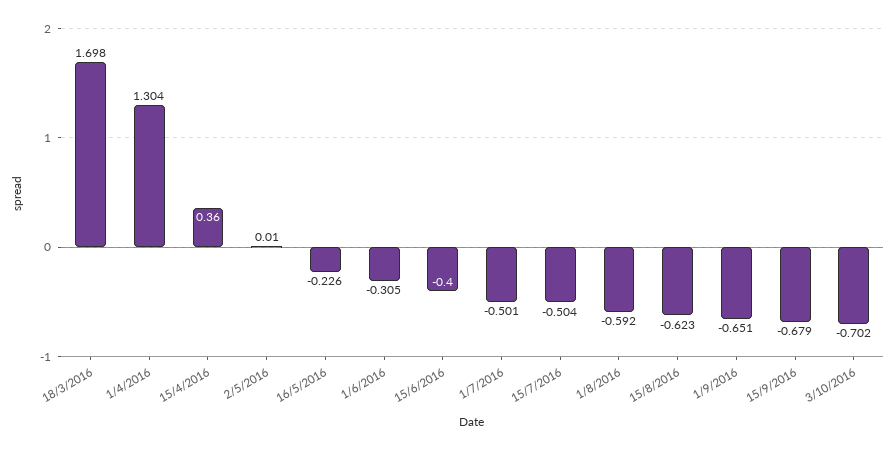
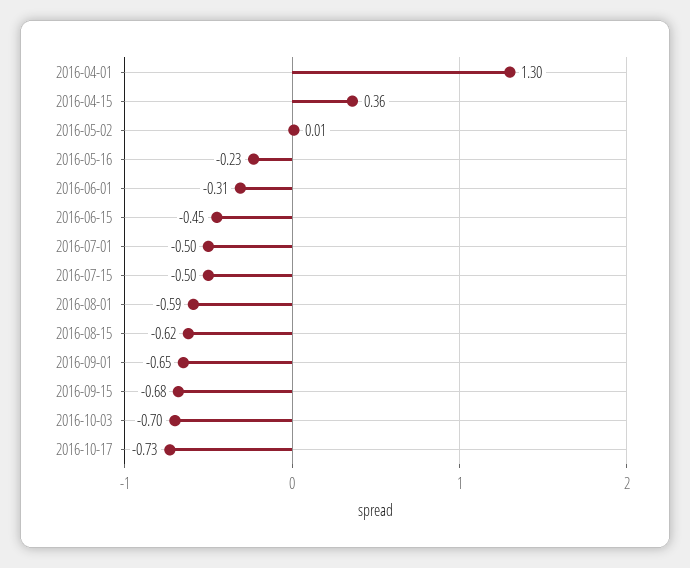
18/3/2016: 1.698 -> none
15/6/2016: -0.4 -> -0.45
2016-10-17: none -> -0.73

